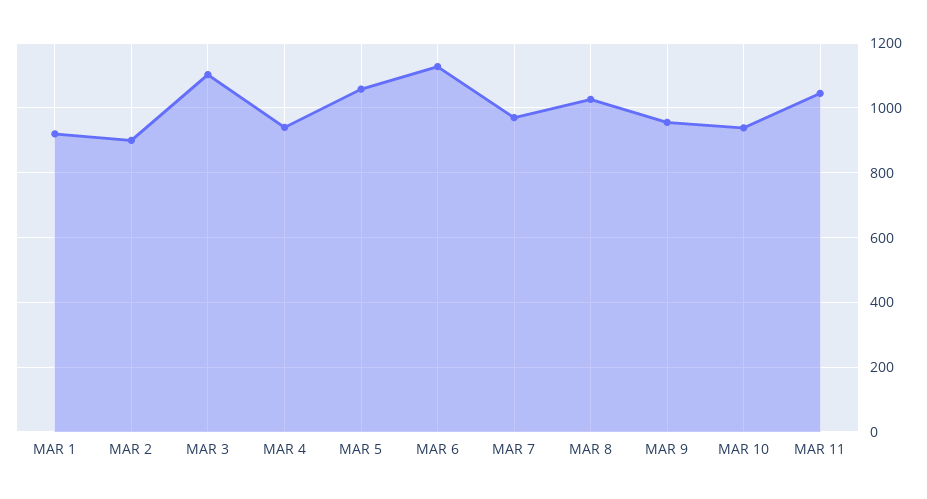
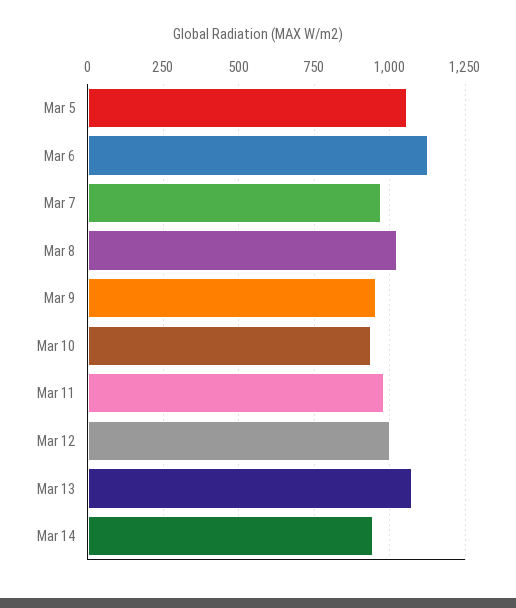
MAR 1: 920 -> none
MAR 2: 900 -> none
MAR 3: 1100 -> none
MAR 4: 940 -> none
MAR 11: 1040 -> 975
Mar 12: none -> 1000
Mar 13: none -> 1075
Mar 14: none -> 950

